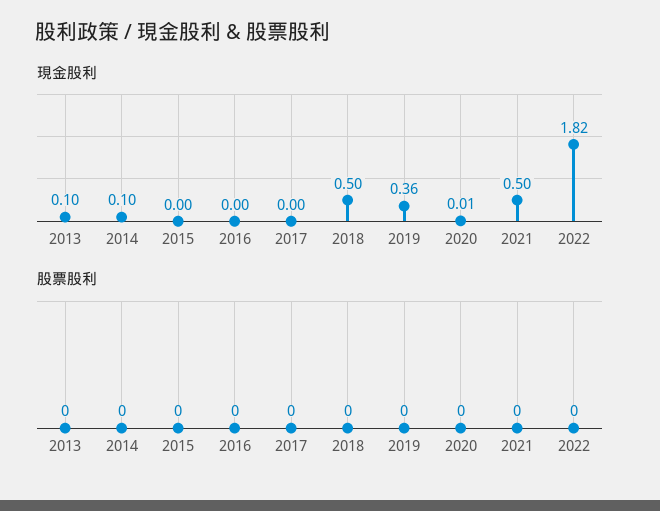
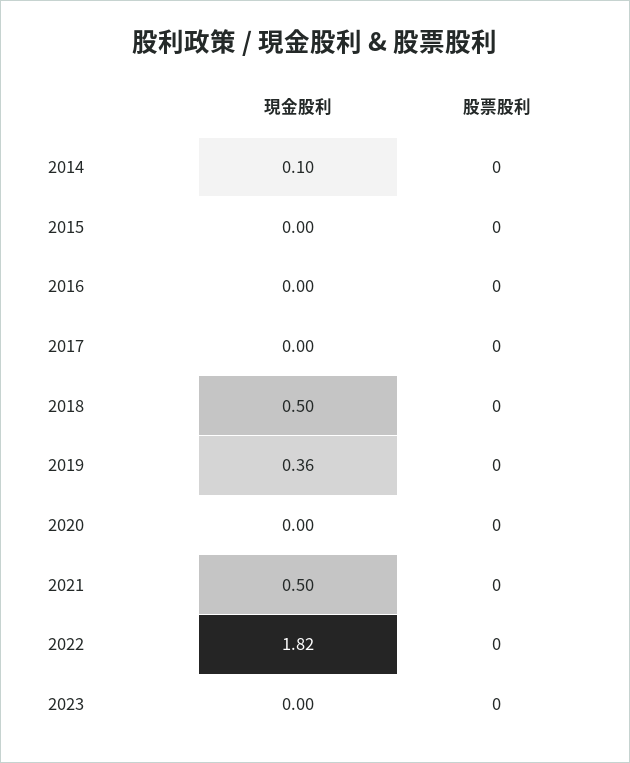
現金股利, 2013: 0.1 -> none
現金股利, 2020: 0.01 -> 0
股票股利, 2013: 0 -> none
現金股利, 2023: none -> 0
股票股利, 2023: none -> 0

